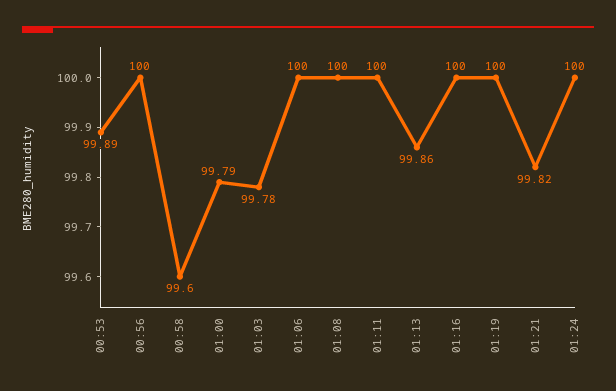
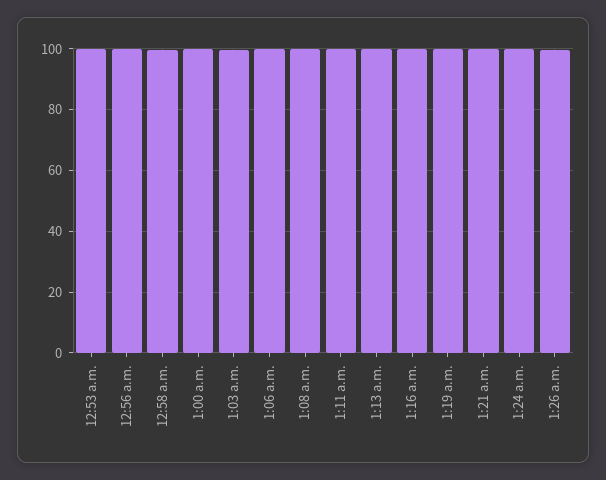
1:26 a.m.: none -> 100

